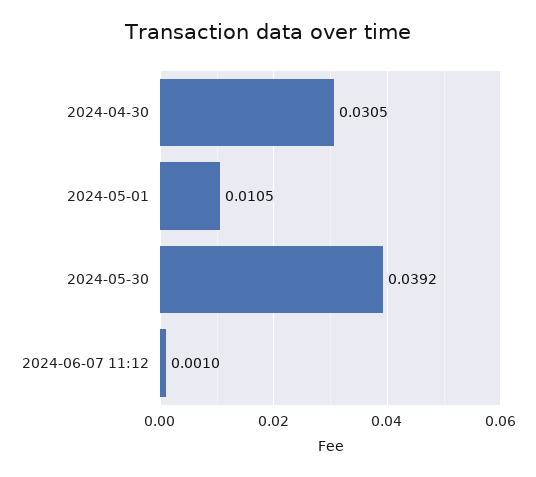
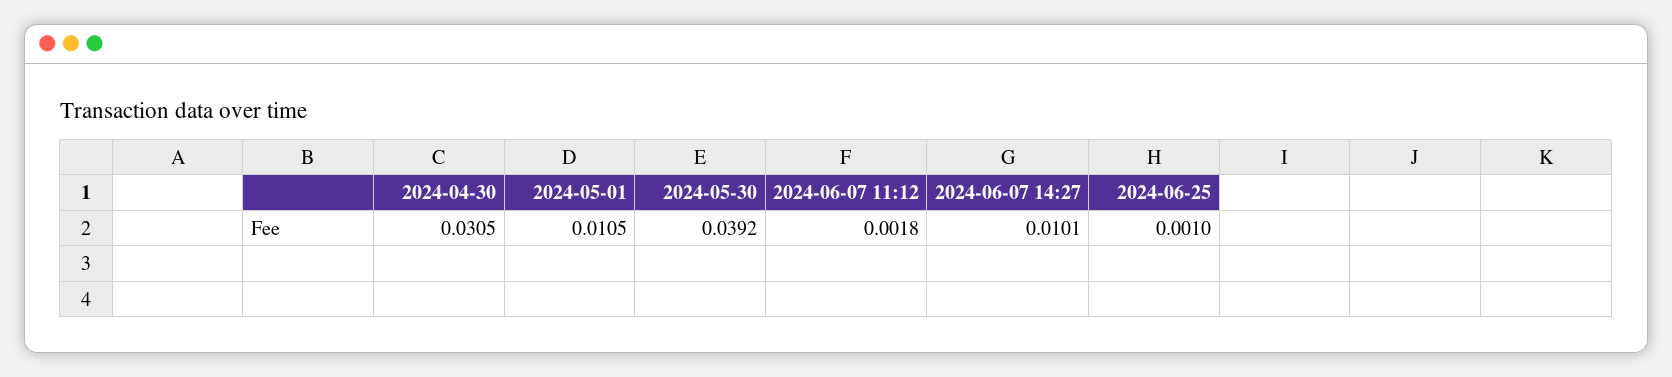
2024-06-07 11:12: 0.001 -> 0.0018
2024-06-07 14:27: none -> 0.0101
2024-06-25: none -> 0.001

